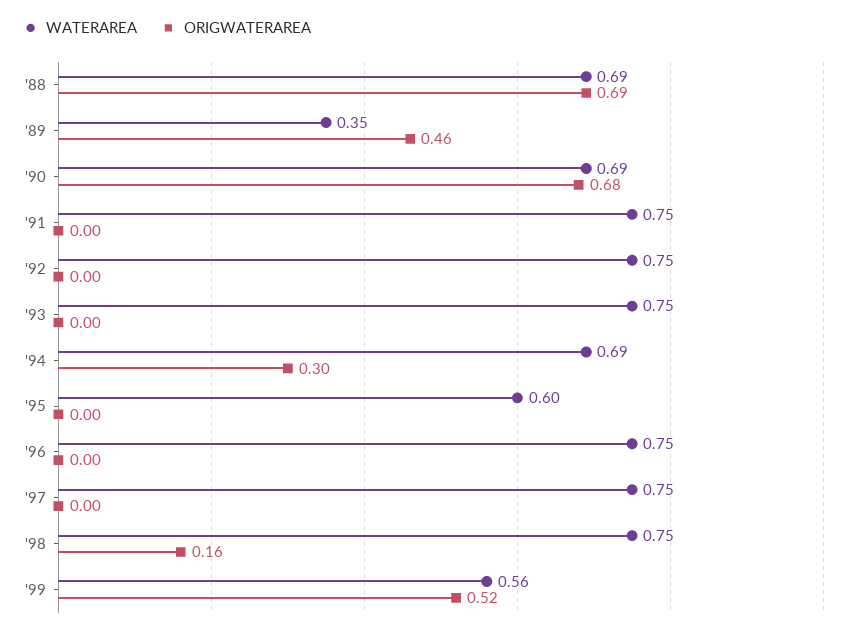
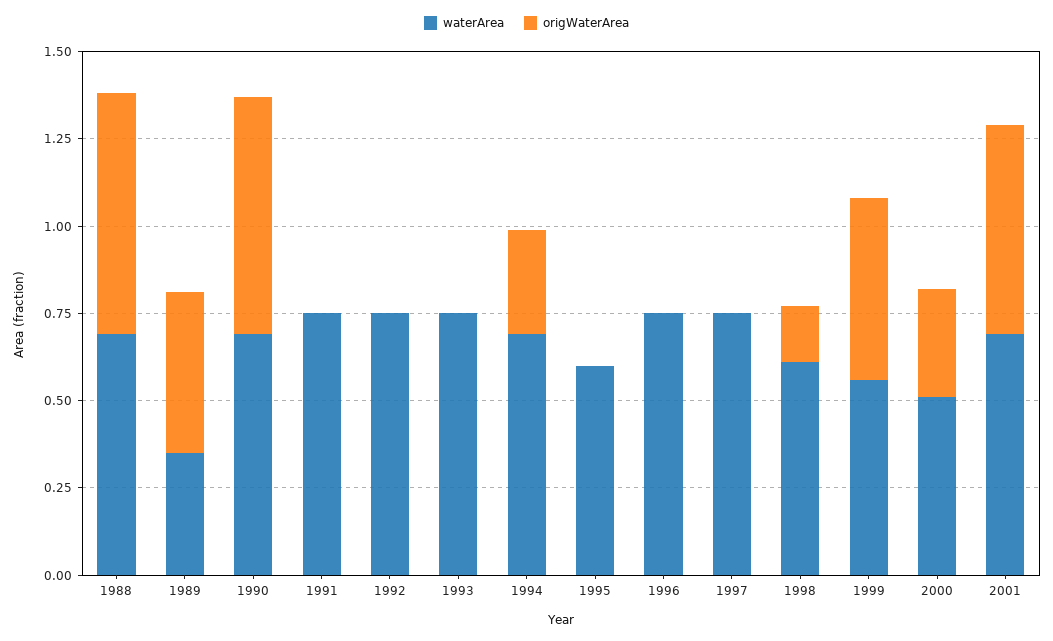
WATERAREA, '98: 0.75 -> 0.6
WATERAREA, 2000: none -> 0.5
ORIGWATERAREA, 2000: none -> 0.3
WATERAREA, 2001: none -> 0.7
ORIGWATERAREA, 2001: none -> 0.6

